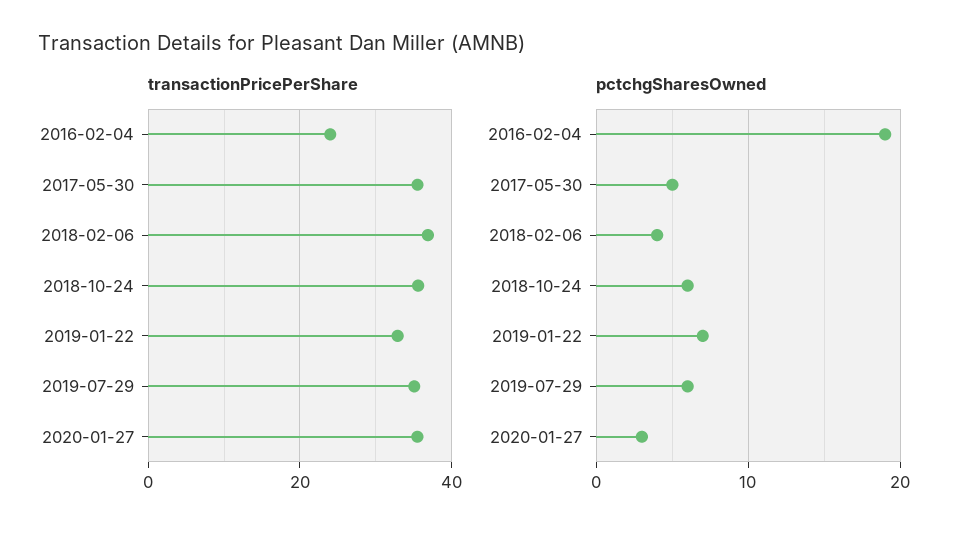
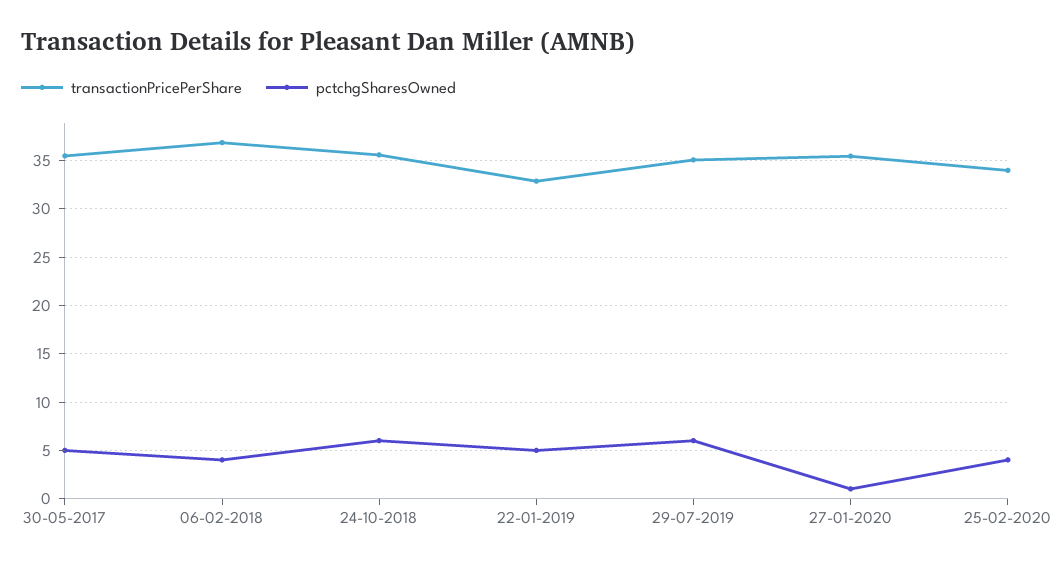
transactionPricePerShare, 2016-02-04: 24 -> none
pctchgSharesOwned, 2016-02-04: 19 -> none
pctchgSharesOwned, 2019-01-22: 7 -> 5
pctchgSharesOwned, 2020-01-27: 3 -> 1
transactionPricePerShare, 25-02-2020: none -> 34
pctchgSharesOwned, 25-02-2020: none -> 4

